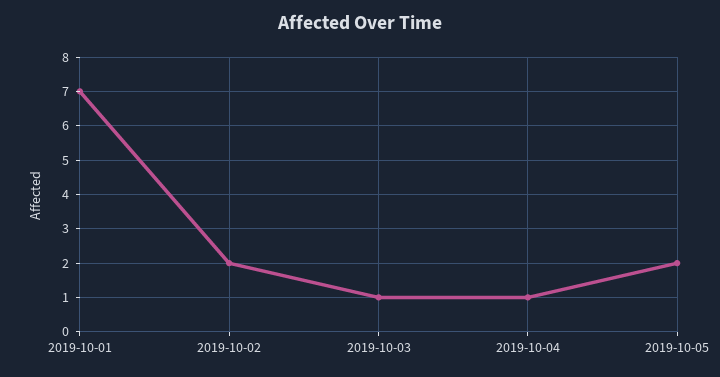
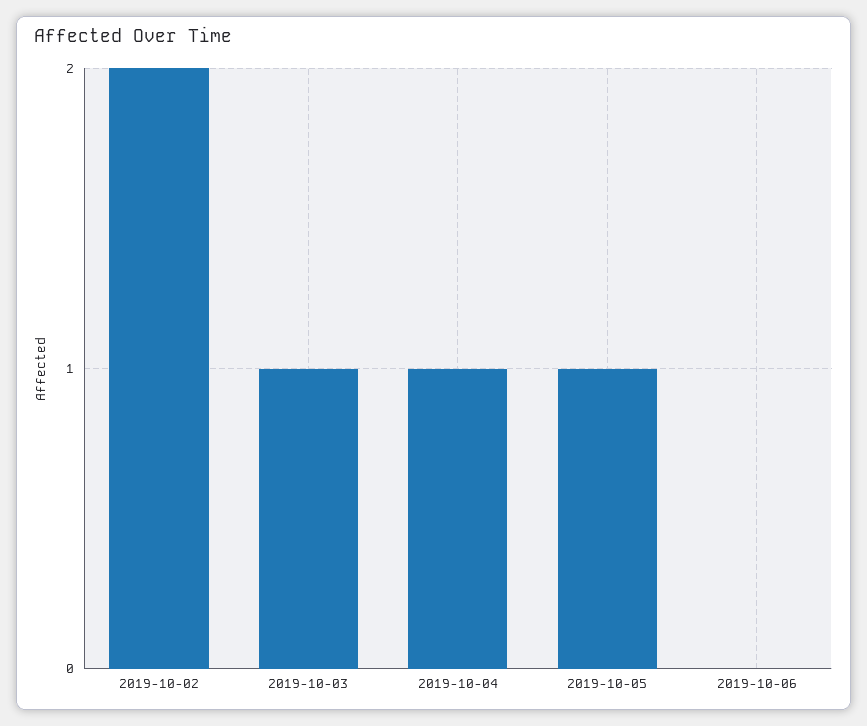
2019-10-01: 7 -> none
2019-10-05: 2 -> 1
2019-10-06: none -> 0

